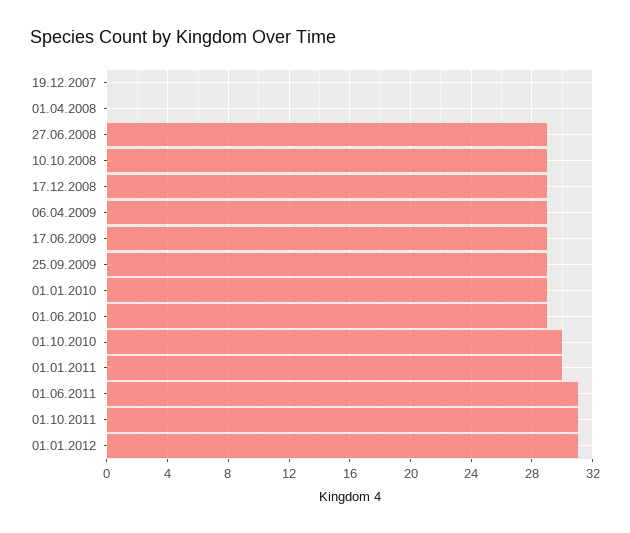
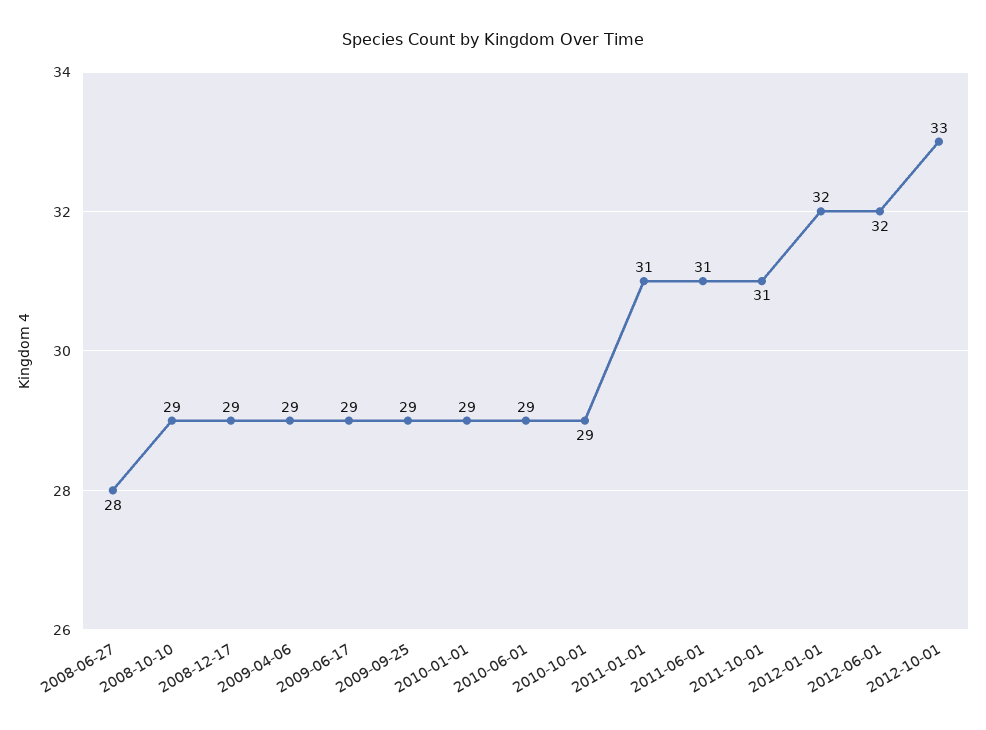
19.12.2007: 0 -> none
01.04.2008: 0 -> none
27.06.2008: 29 -> 28
01.10.2010: 30 -> 29
01.01.2011: 30 -> 31
01.01.2012: 31 -> 32
2012-06-01: none -> 32
2012-10-01: none -> 33

